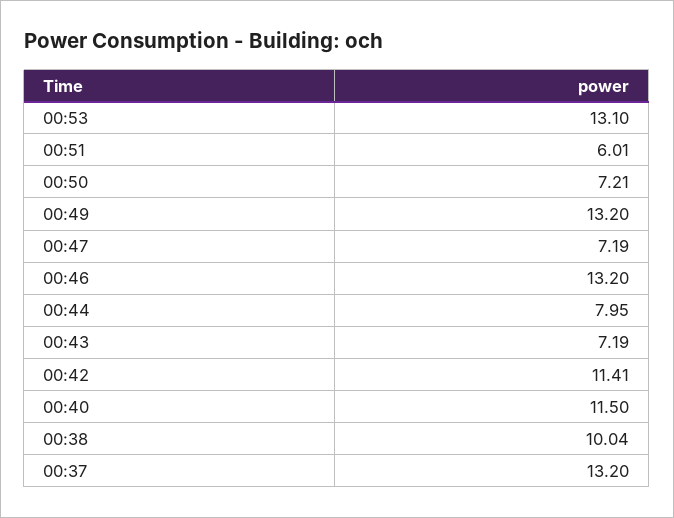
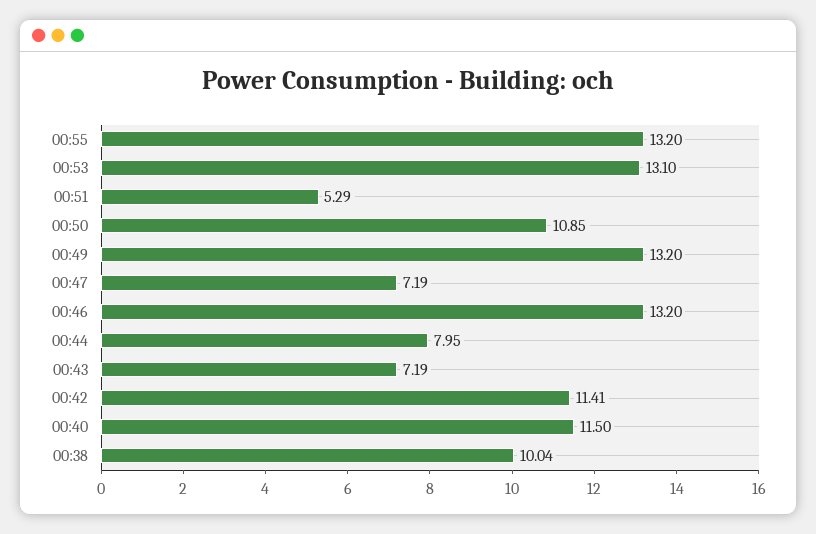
00:51: 6.01 -> 5.29
00:50: 7.21 -> 10.85
00:37: 13.2 -> none
00:55: none -> 13.2

